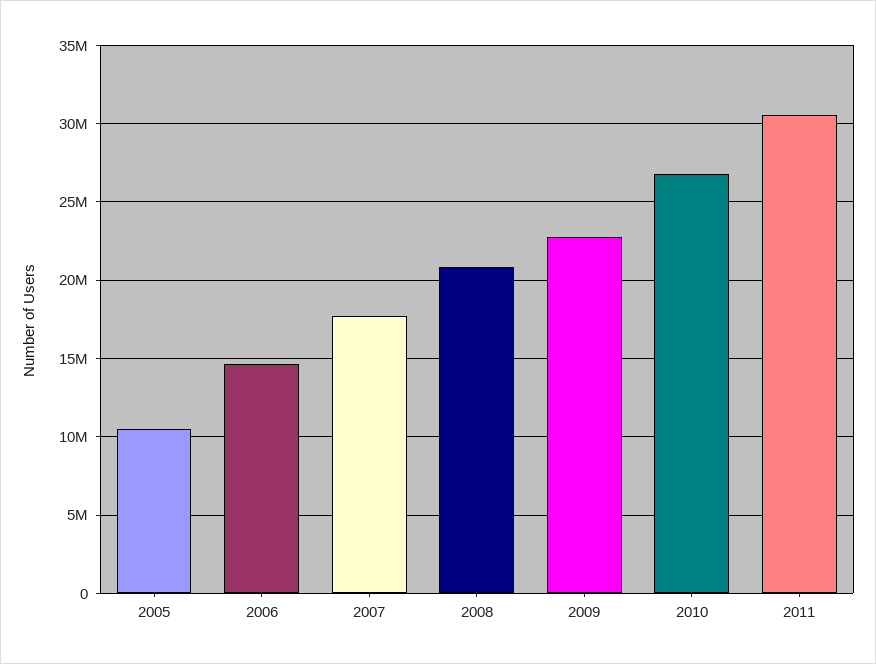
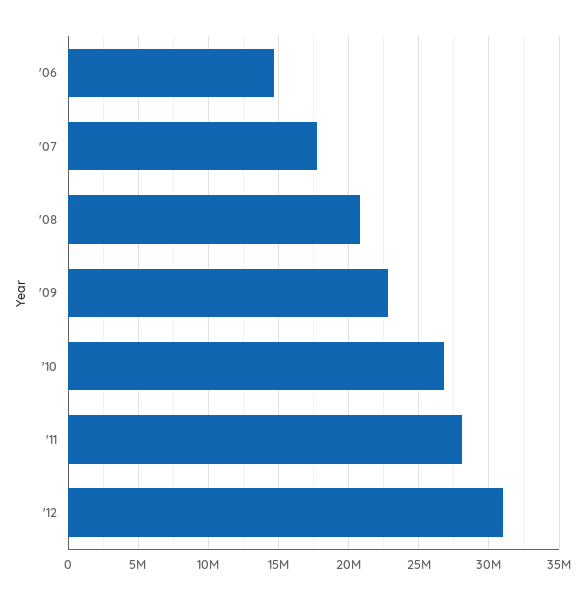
2005: 10500000 -> none
2011: 30500000 -> 28000000
'12: none -> 31000000

